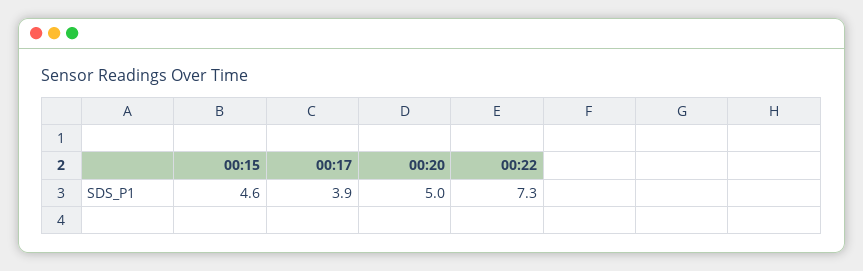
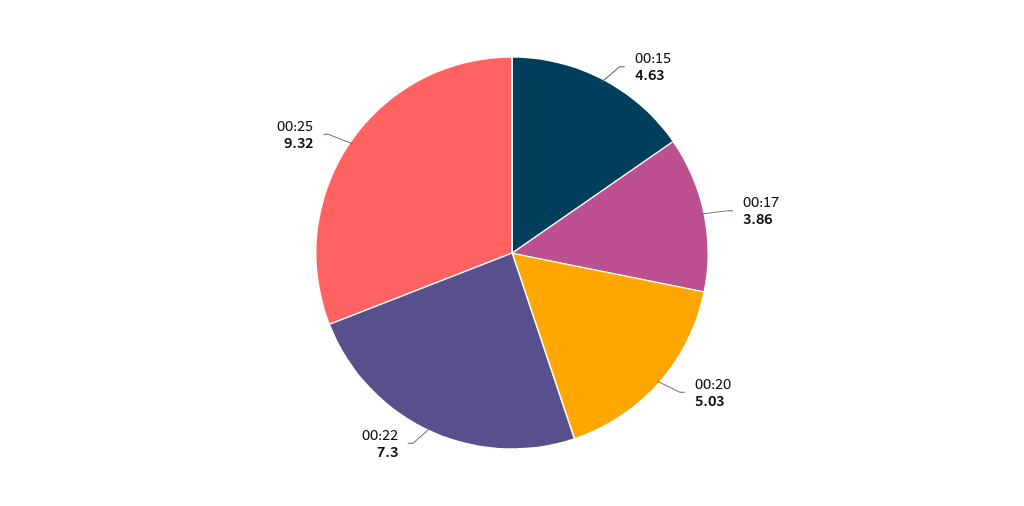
00:25: none -> 9.32

